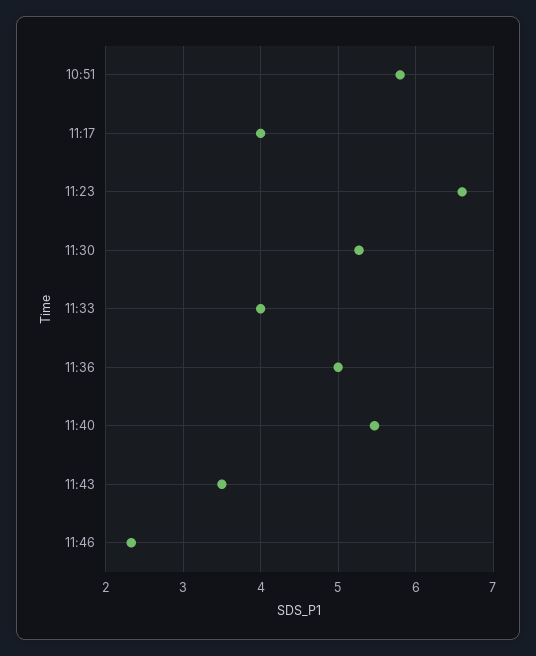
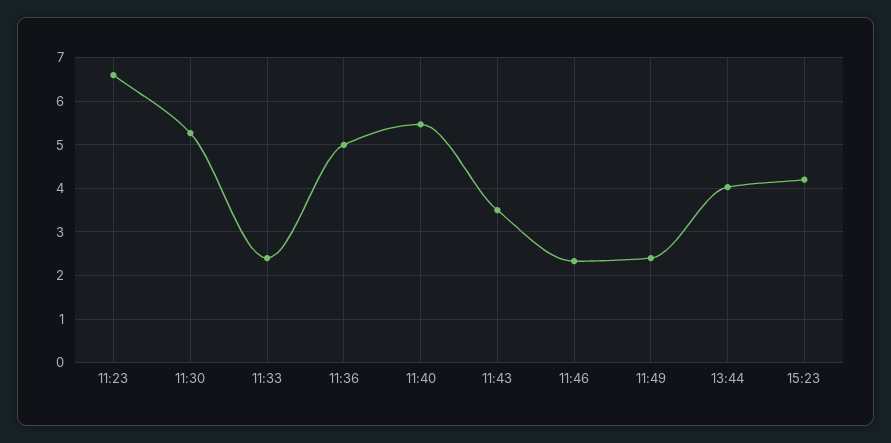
10:51: 5.8 -> none
11:17: 4 -> none
11:33: 4 -> 2.4
11:49: none -> 2.4
13:44: none -> 4
15:23: none -> 4.2

